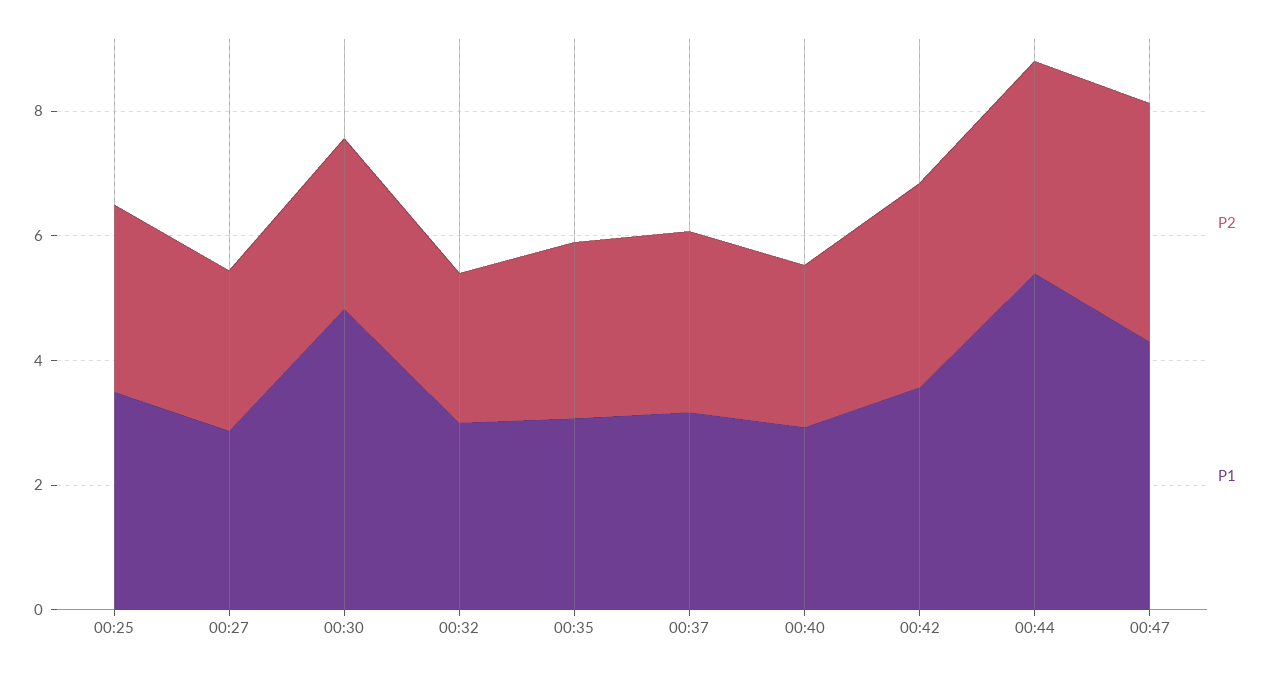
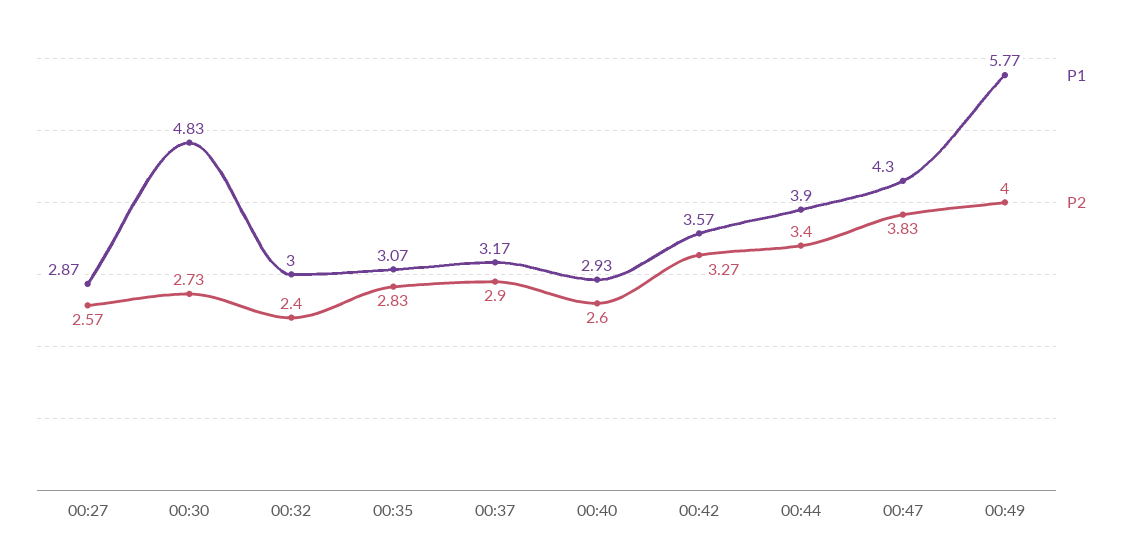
P2, 00:25: 3 -> none
P1, 00:25: 3.5 -> none
P1, 00:44: 5.5 -> 3.9
P1, 00:49: none -> 5.77
P2, 00:49: none -> 4

